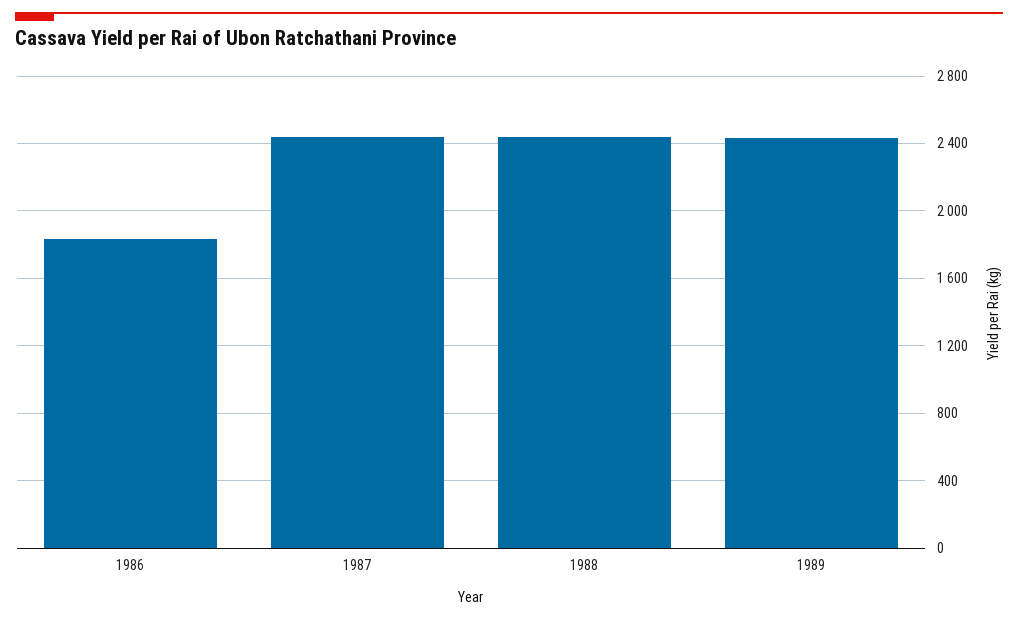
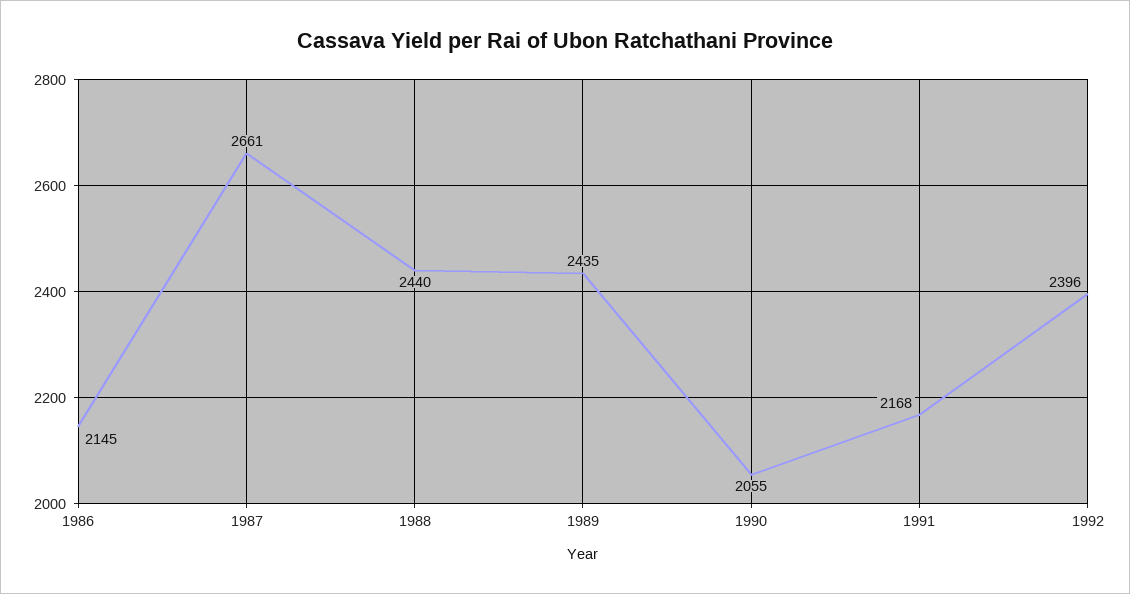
1986: 1850 -> 2145
1987: 2450 -> 2661
1990: none -> 2055
1991: none -> 2168
1992: none -> 2396

